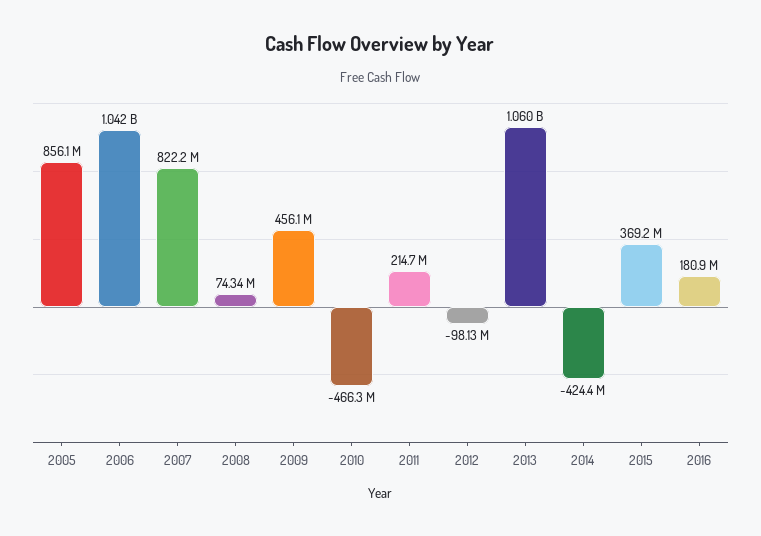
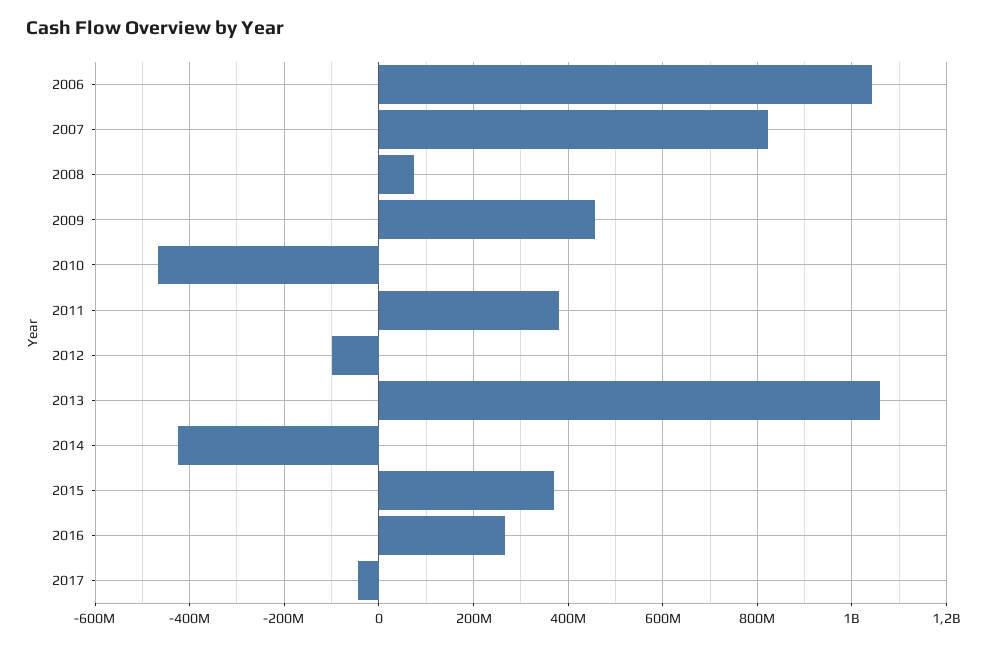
2005: 856100000 -> none
2011: 214700000 -> 380000000
2016: 180900000 -> 260000000
2017: none -> -40000000

